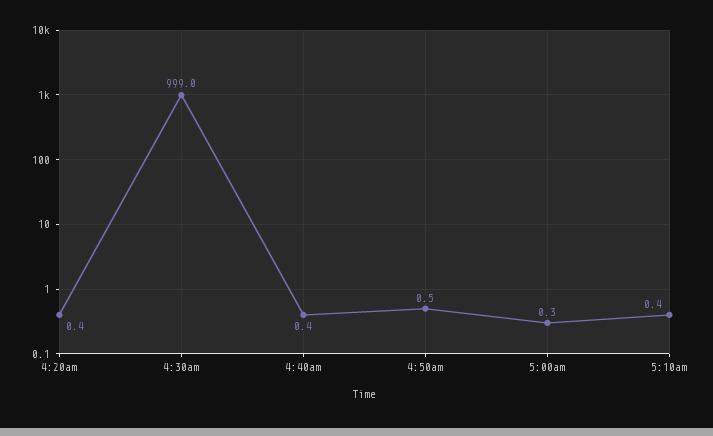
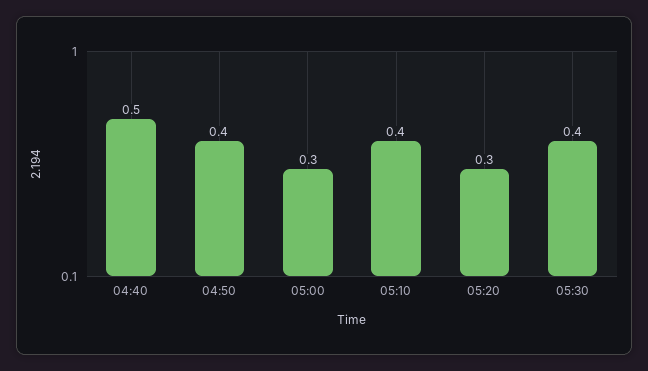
4:20am: 0.4 -> none
4:30am: 999 -> none
4:40am: 0.4 -> 0.5
4:50am: 0.5 -> 0.4
05:20: none -> 0.3
05:30: none -> 0.4

